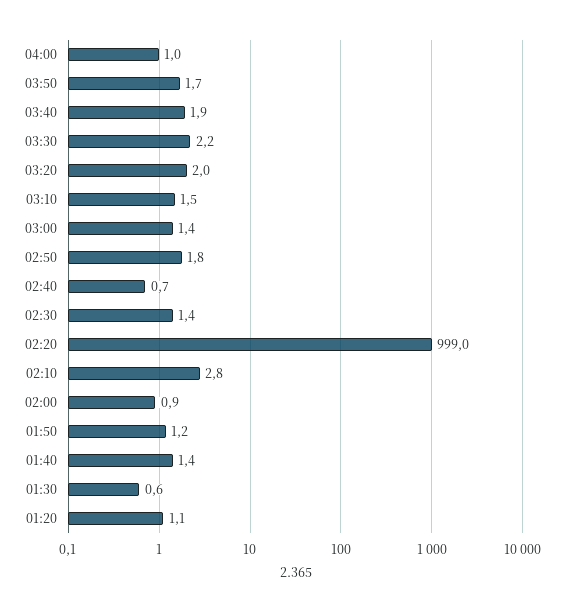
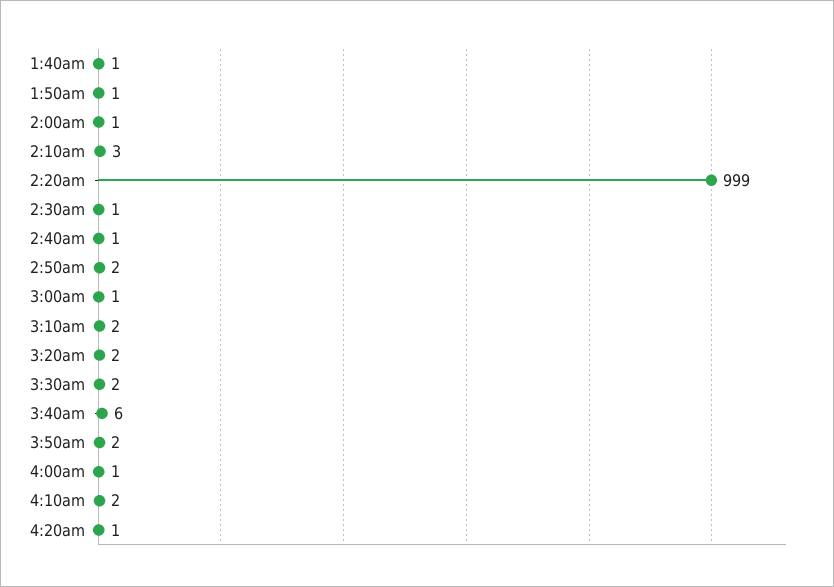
03:40: 1.9 -> 6
01:30: 0.6 -> none
01:20: 1.1 -> none
4:10am: none -> 2
4:20am: none -> 1

